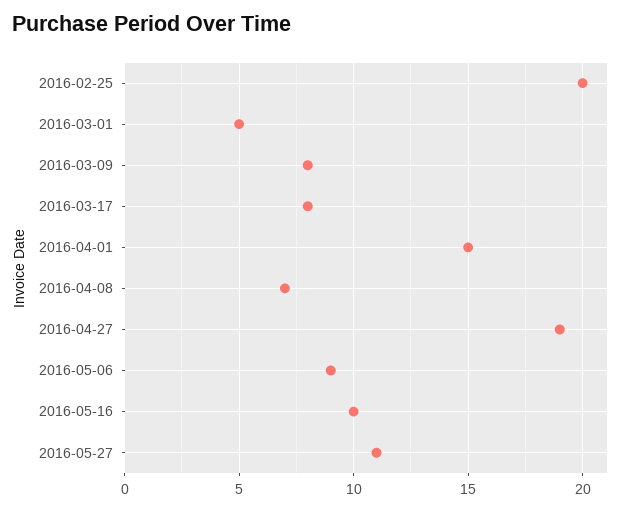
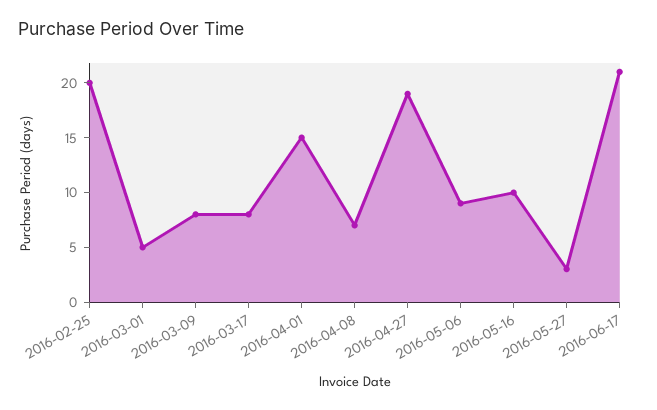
2016-05-27: 11 -> 3
2016-06-17: none -> 21

